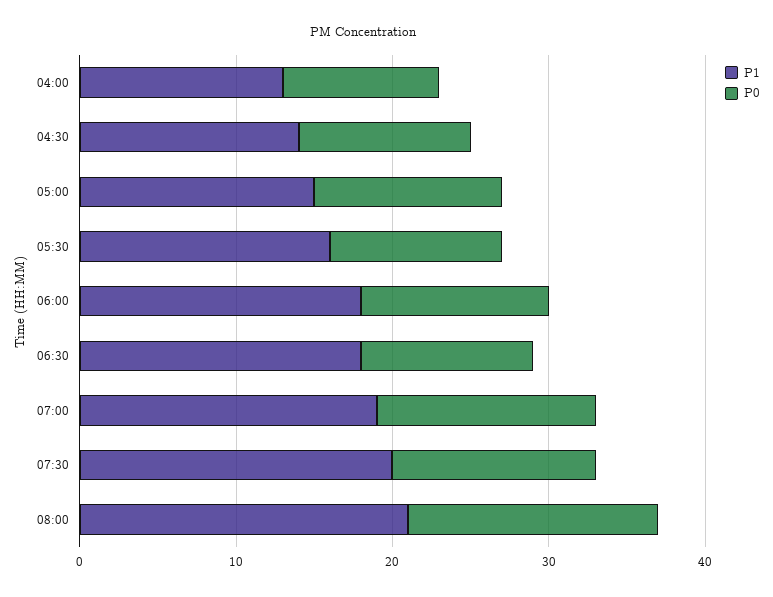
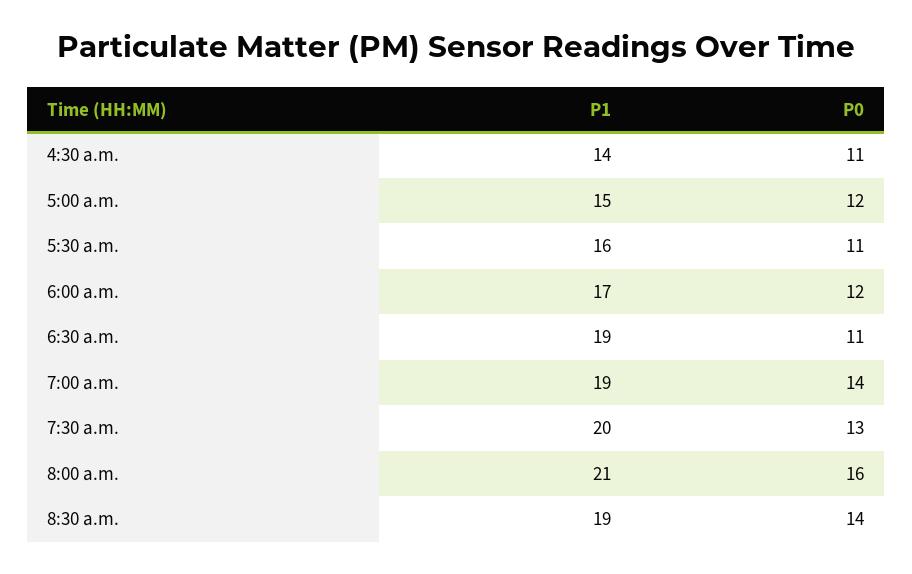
P1, 04:00: 13 -> none
P0, 04:00: 10 -> none
P1, 06:00: 18 -> 17
P1, 06:30: 18 -> 19
P1, 8:30 a.m.: none -> 19
P0, 8:30 a.m.: none -> 14

